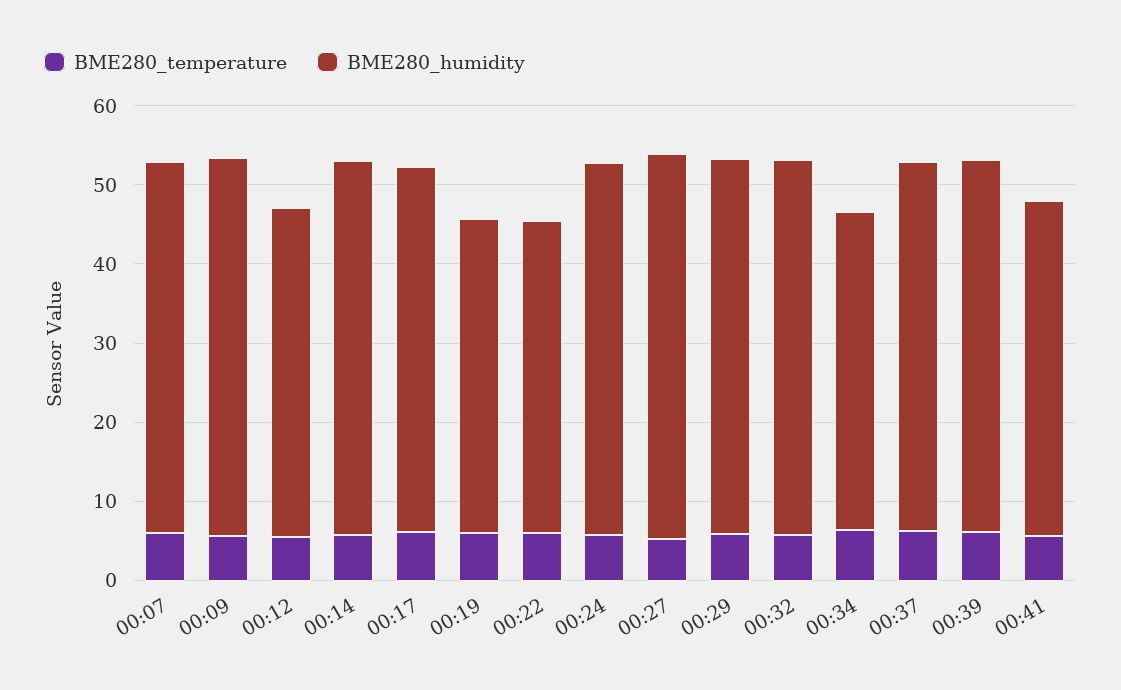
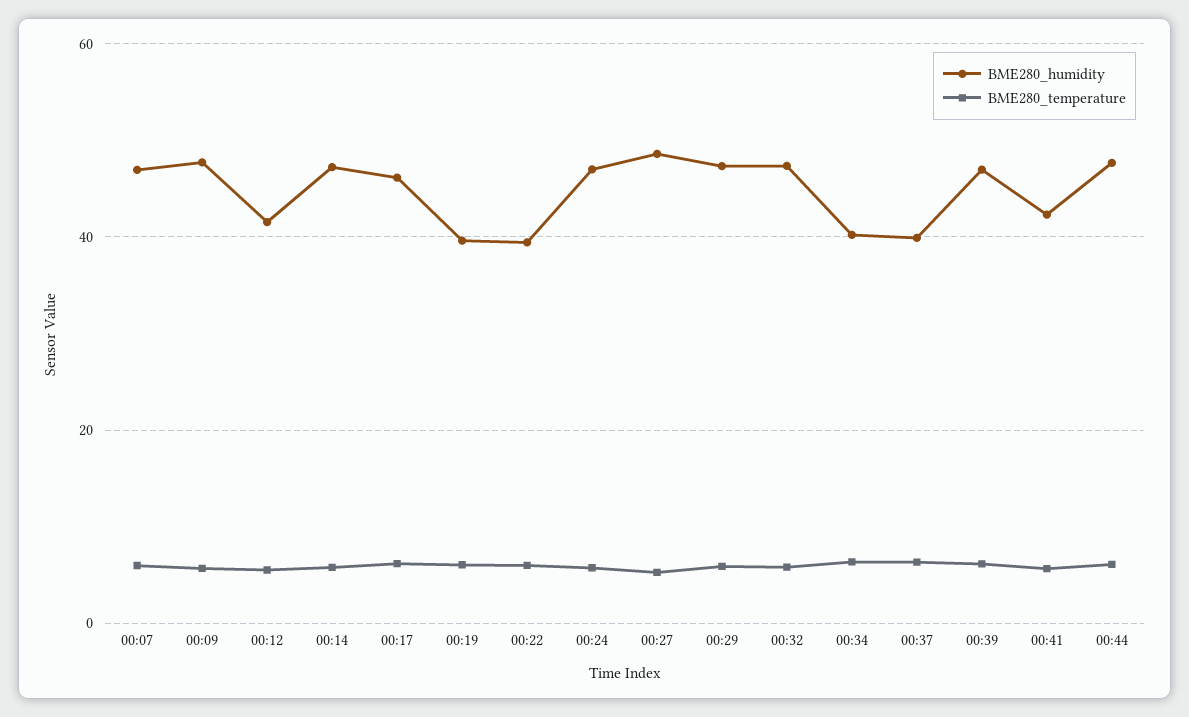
BME280_humidity, 00:37: 46 -> 40
BME280_humidity, 00:44: none -> 48
BME280_temperature, 00:44: none -> 6

